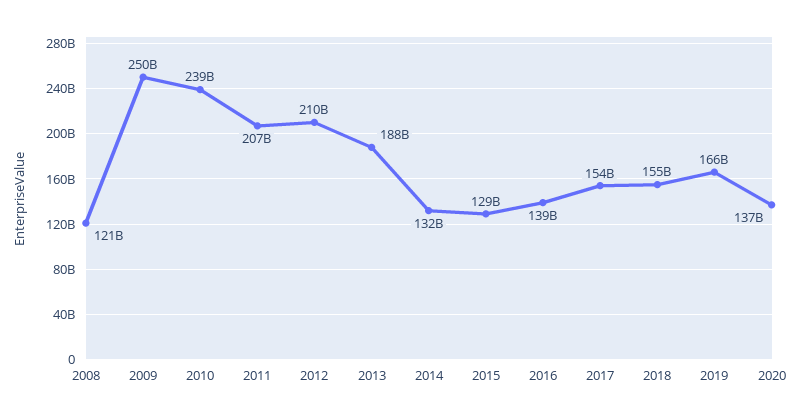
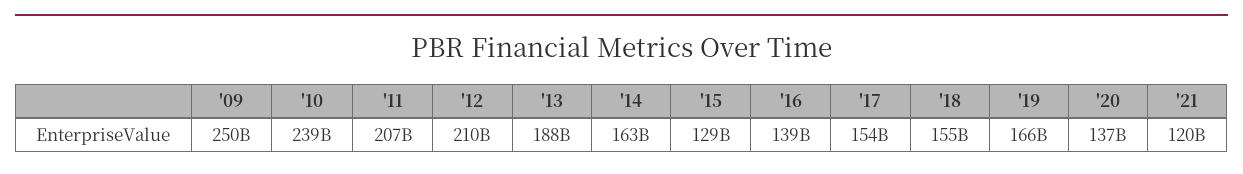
2008: 121000000000 -> none
2014: 132000000000 -> 163000000000
'21: none -> 120000000000

